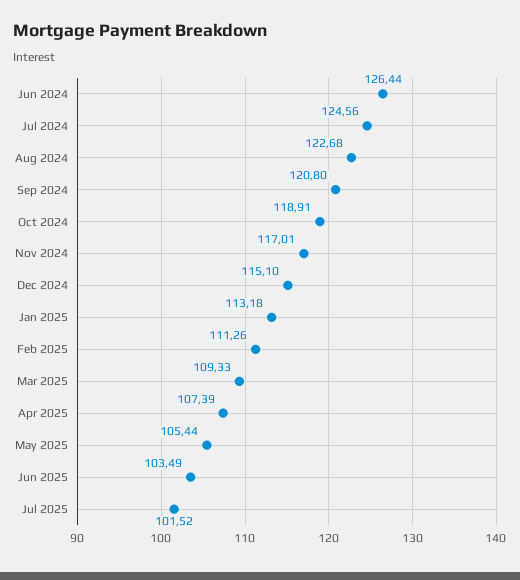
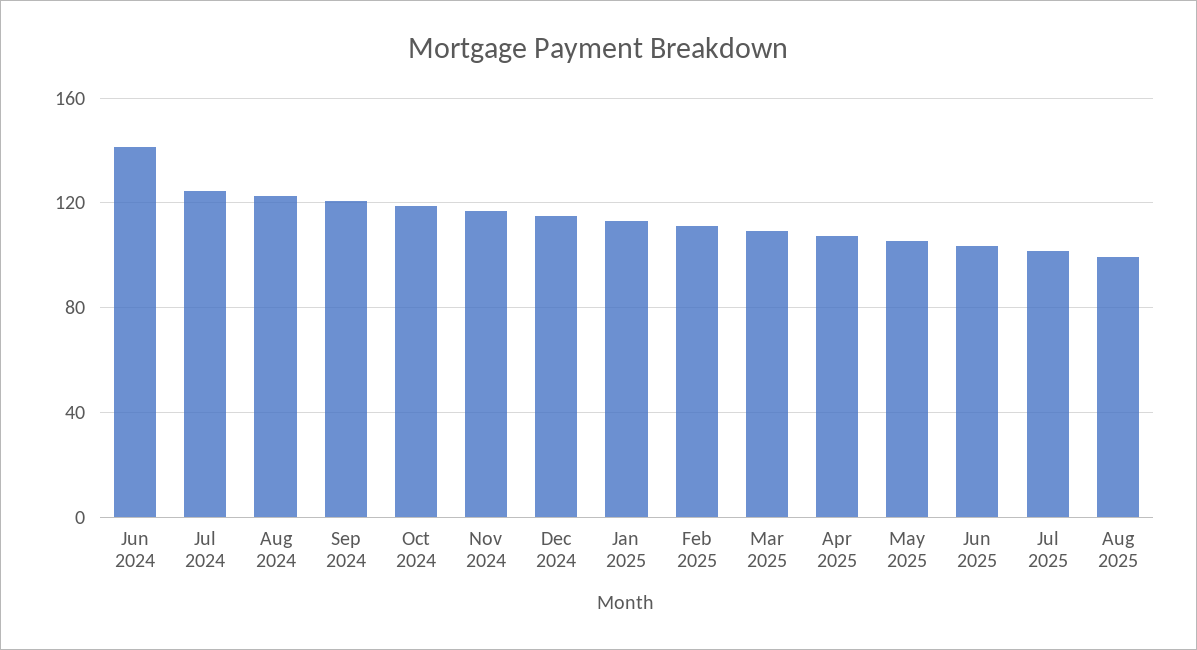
Jun 2024: 126.44 -> 140
Aug 2025: none -> 100

